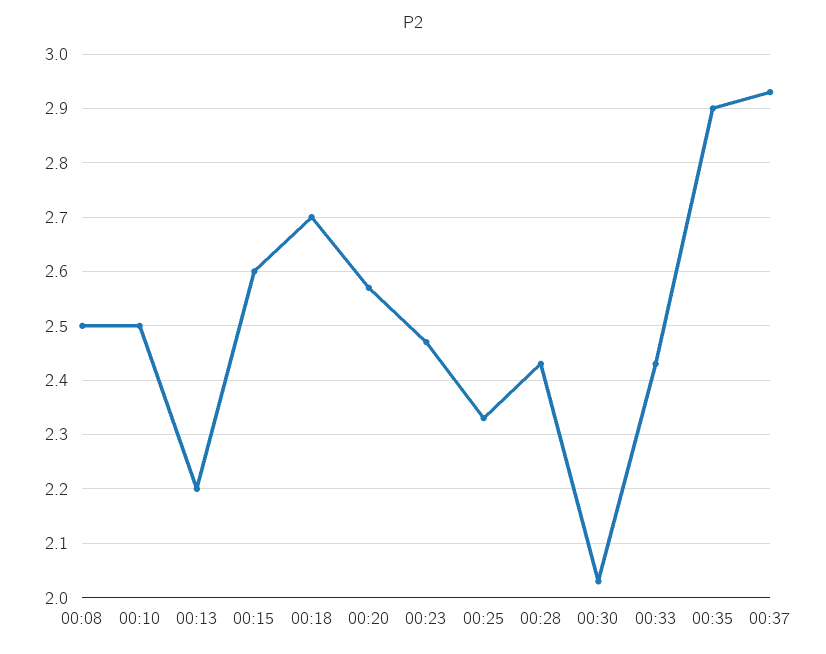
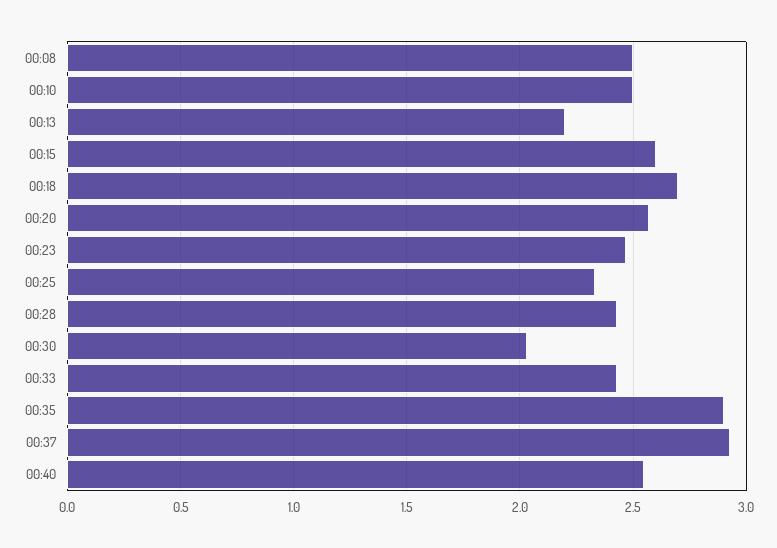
00:40: none -> 2.55

